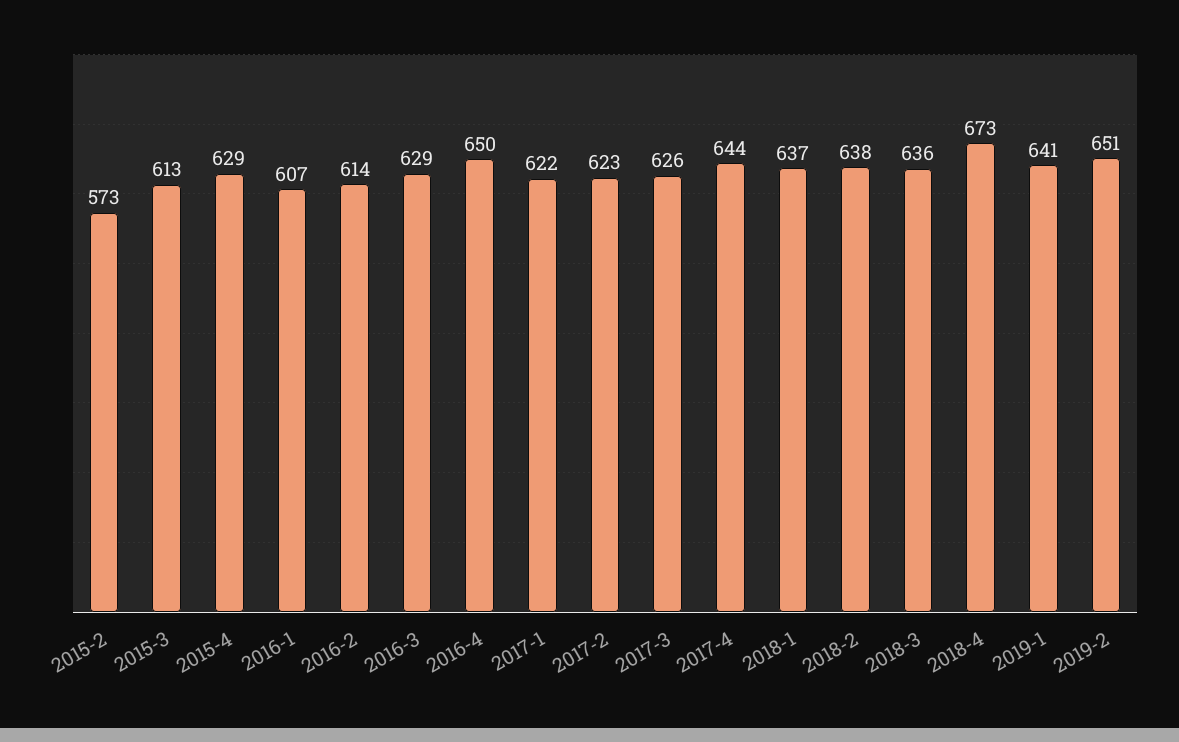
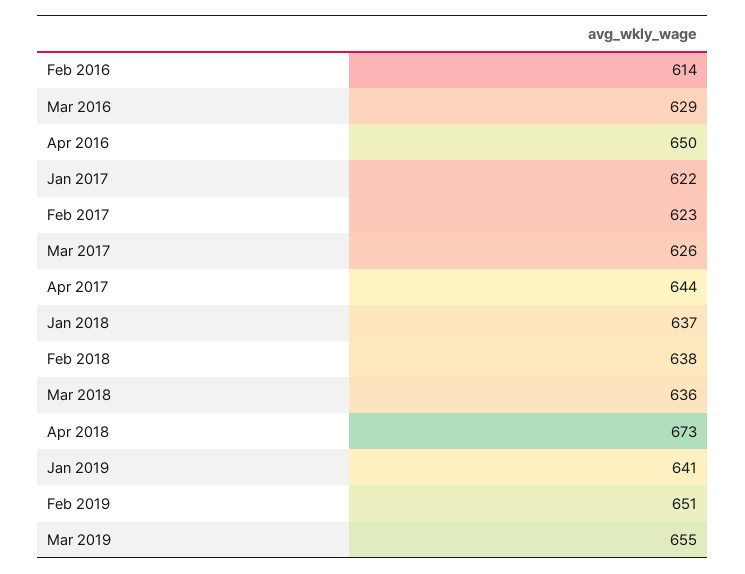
2015-2: 573 -> none
2015-3: 613 -> none
2015-4: 629 -> none
2016-1: 607 -> none
Mar 2019: none -> 655

